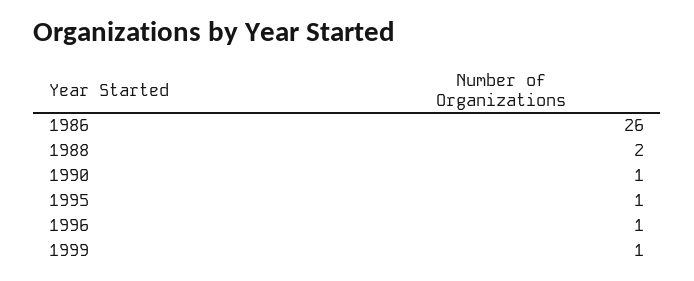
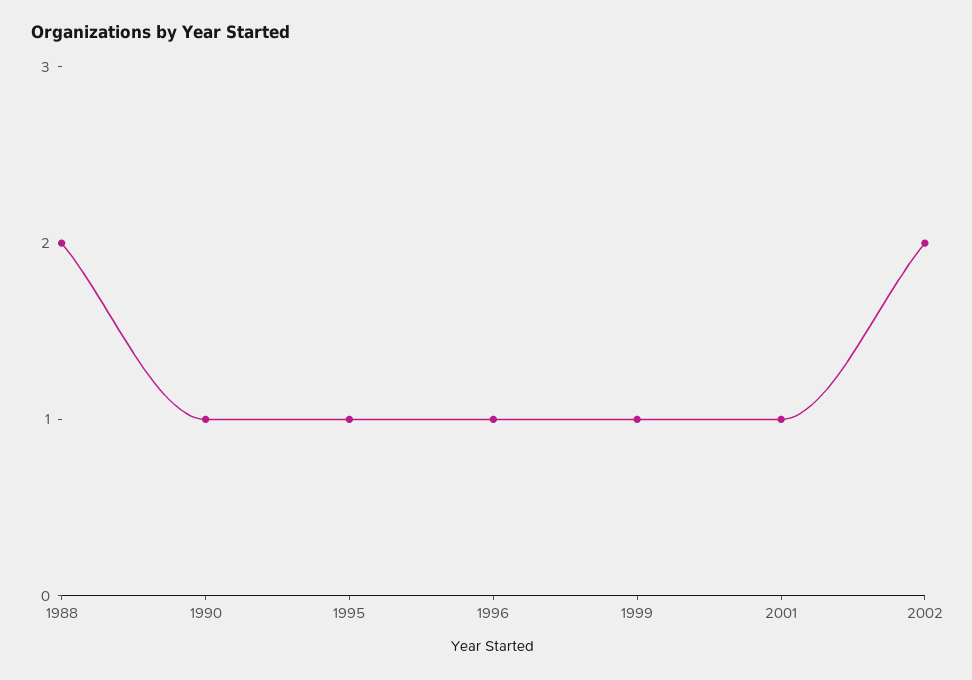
1986: 26 -> none
2001: none -> 1
2002: none -> 2

